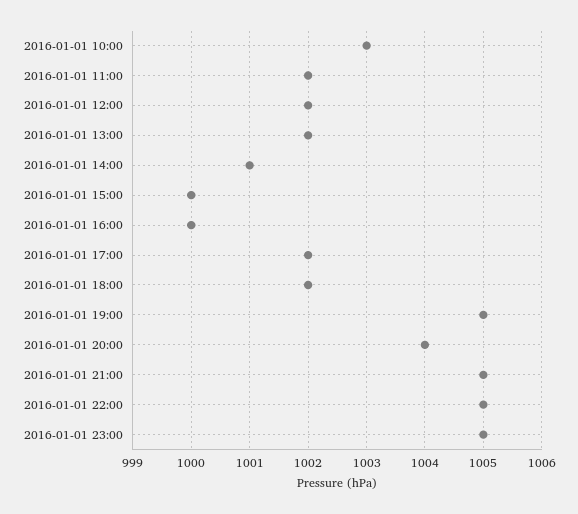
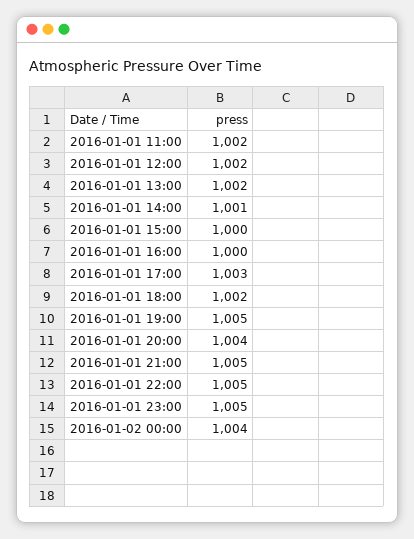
2016-01-01 10:00: 1003 -> none
2016-01-01 17:00: 1002 -> 1003
2016-01-02 00:00: none -> 1004

